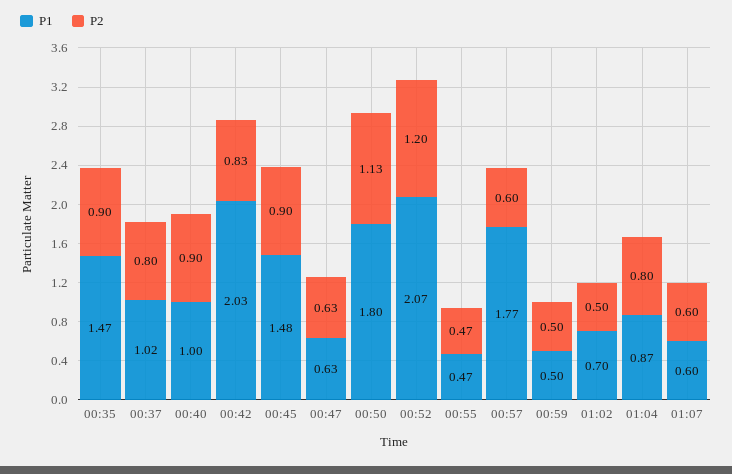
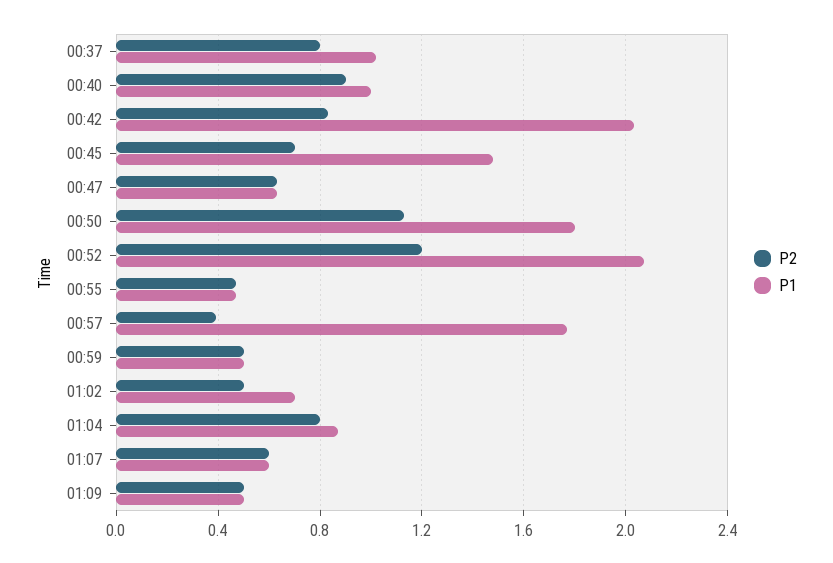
P1, 00:35: 1.47 -> none
P2, 00:35: 0.9 -> none
P2, 00:45: 0.9 -> 0.7
P2, 00:57: 0.6 -> 0.4
P2, 01:09: none -> 0.5
P1, 01:09: none -> 0.5

